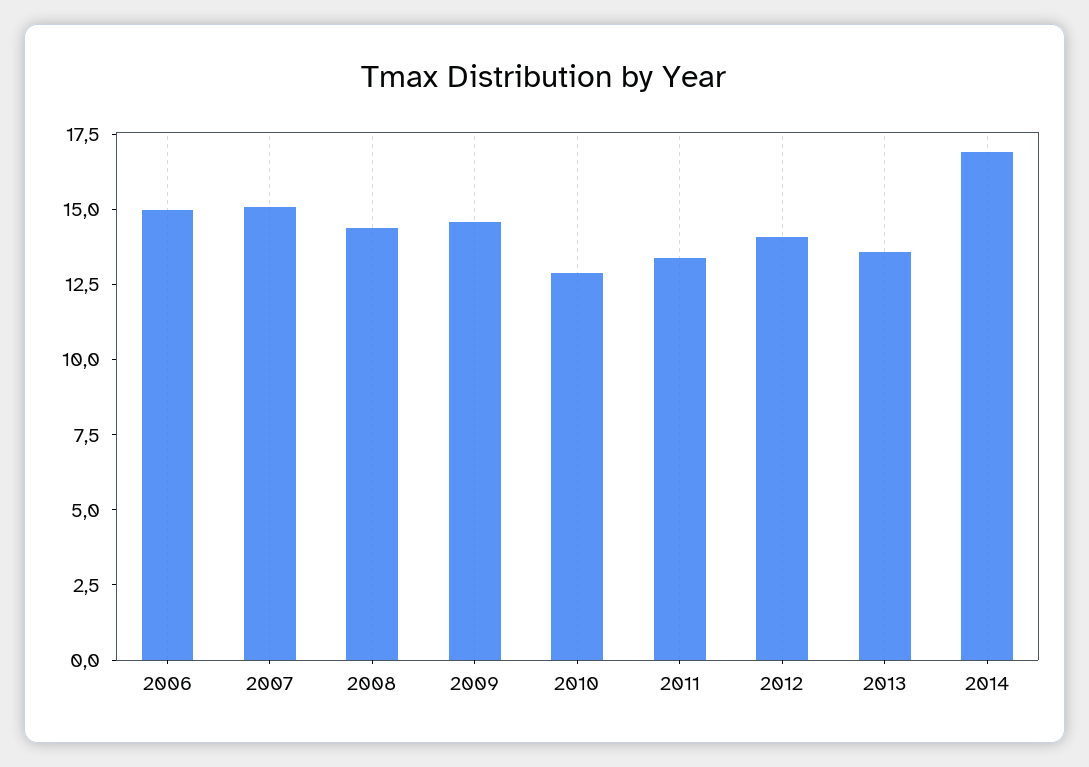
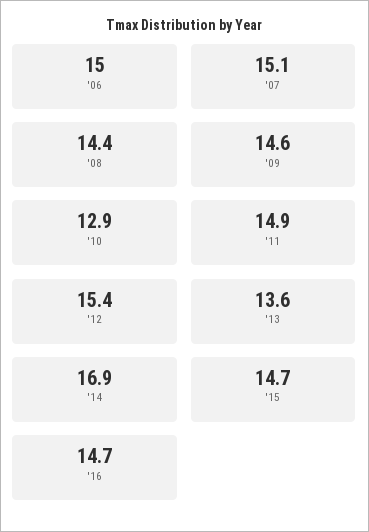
2011: 13.5 -> 14.9
2012: 14 -> 15.4
'15: none -> 14.7
'16: none -> 14.7

